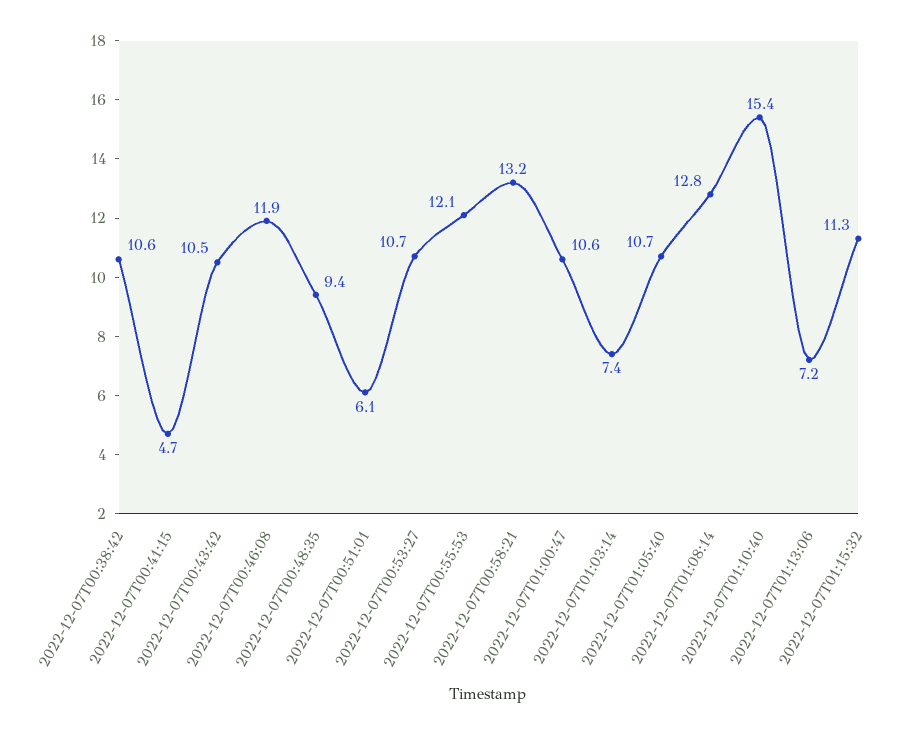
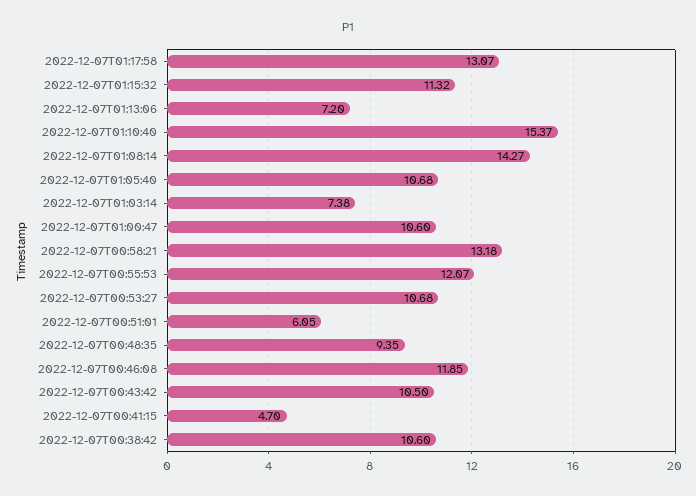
2022-12-07T01:08:14: 12.8 -> 14.27
2022-12-07T01:17:58: none -> 13.07

